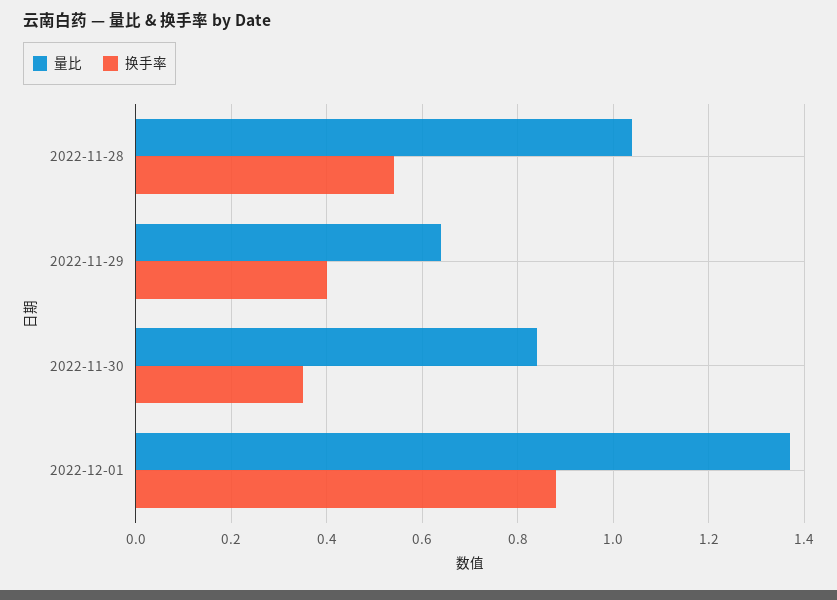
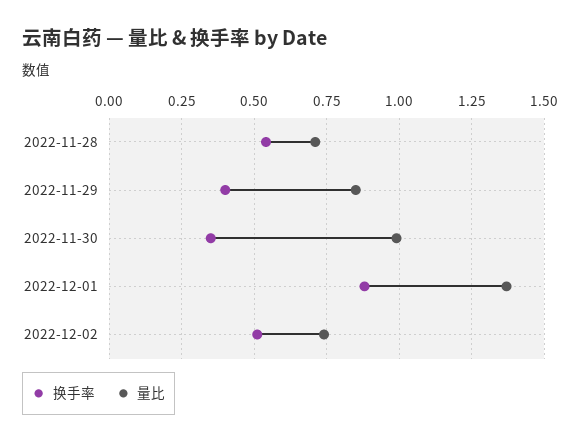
量比, 2022-11-28: 1.05 -> 0.7
量比, 2022-11-29: 0.65 -> 0.85
量比, 2022-11-30: 0.85 -> 1
换手率, 2022-12-02: none -> 0.5
量比, 2022-12-02: none -> 0.75

